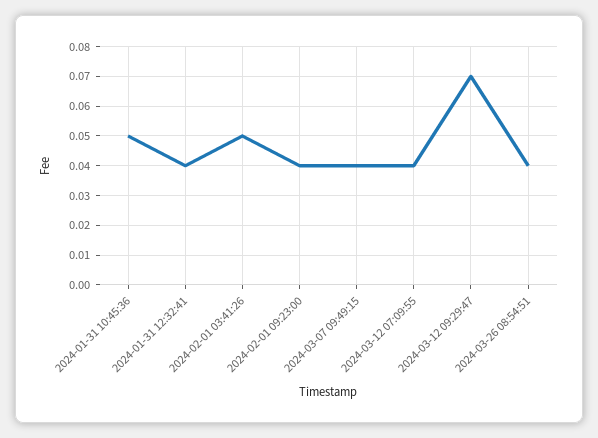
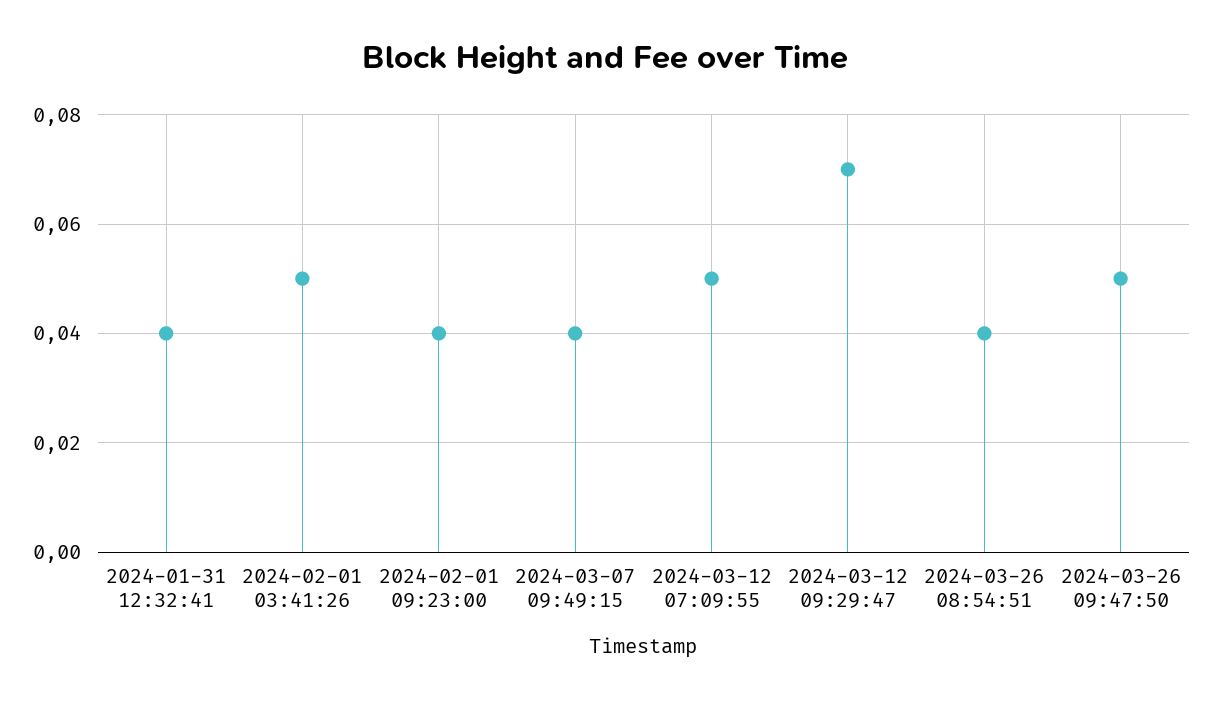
2024-01-31 10:45:36: 0.05 -> none
2024-03-12 07:09:55: 0.04 -> 0.05
2024-03-26 09:47:50: none -> 0.05

